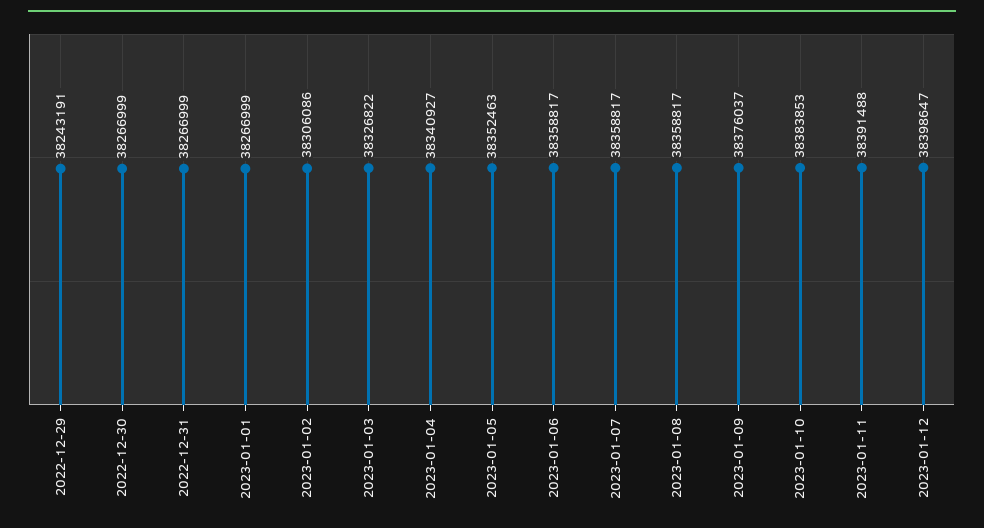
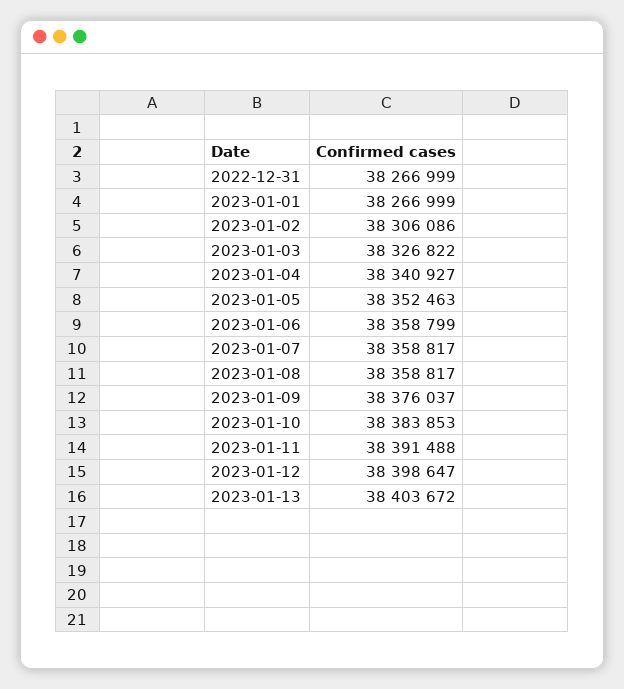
2022-12-29: 38243191 -> none
2022-12-30: 38266999 -> none
2023-01-06: 38358817 -> 38358799
2023-01-13: none -> 38403672

